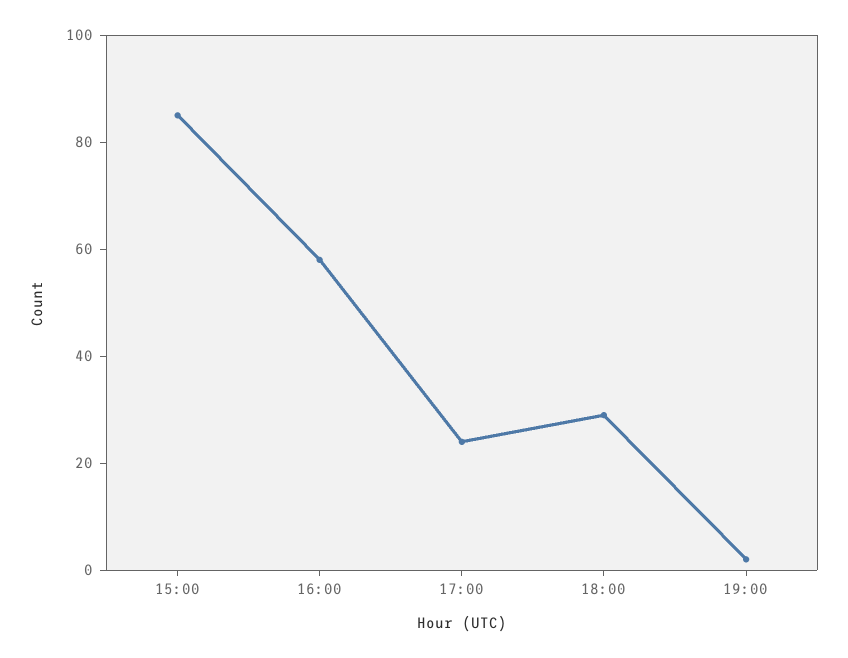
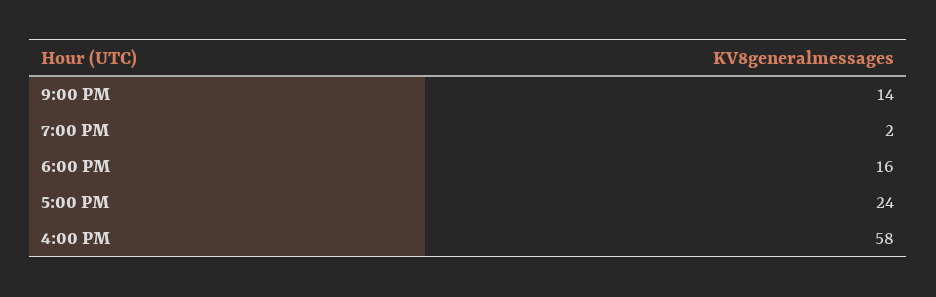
15:00: 85 -> none
18:00: 30 -> 16
9:00 PM: none -> 14

